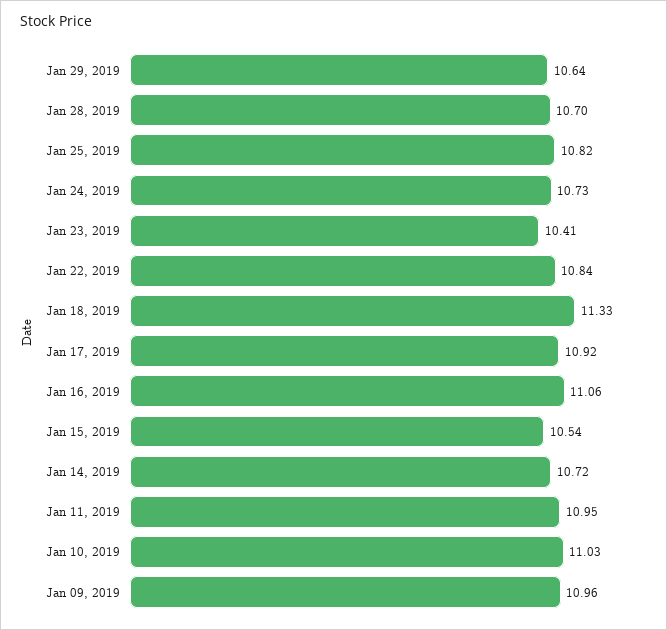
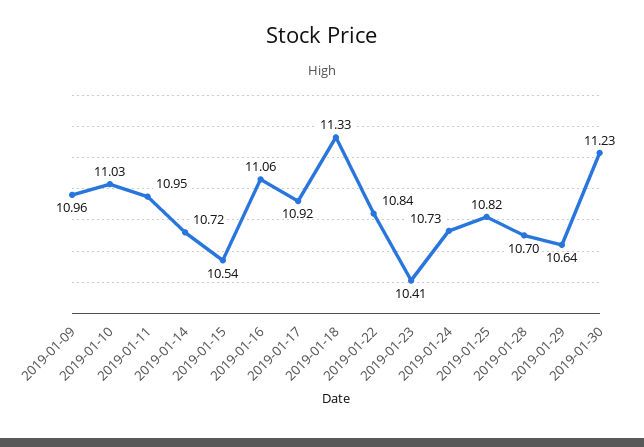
2019-01-30: none -> 11.23

